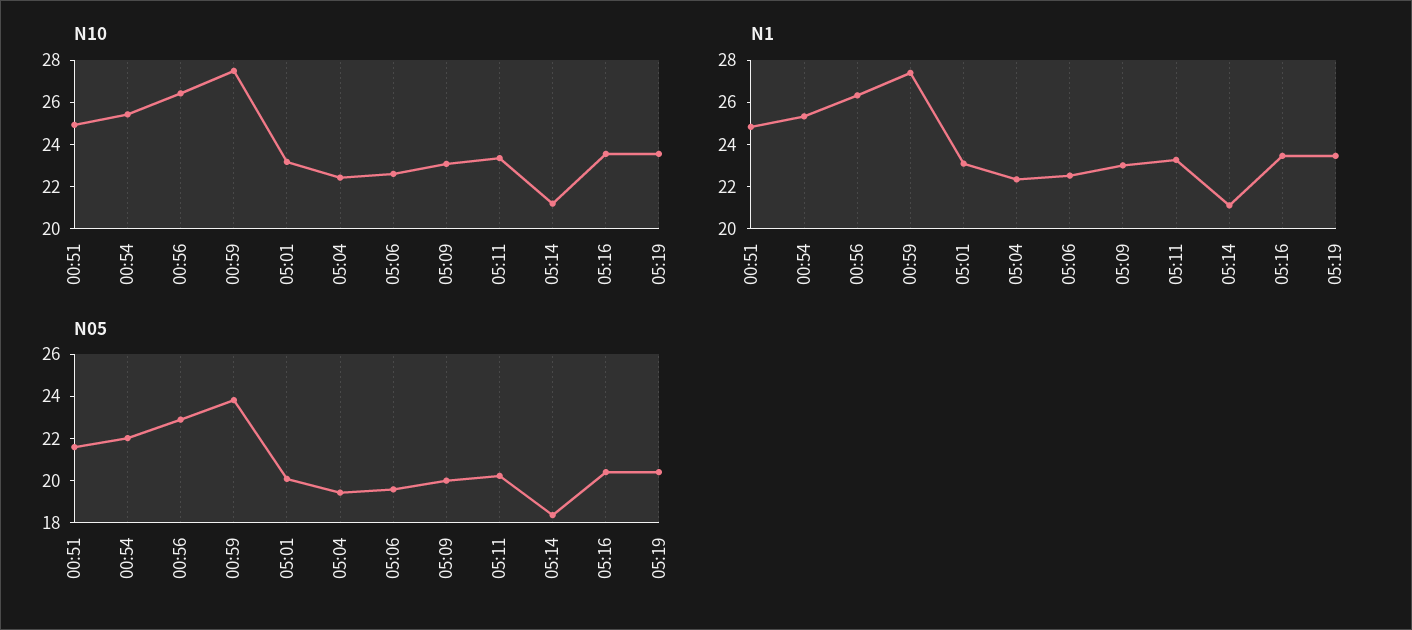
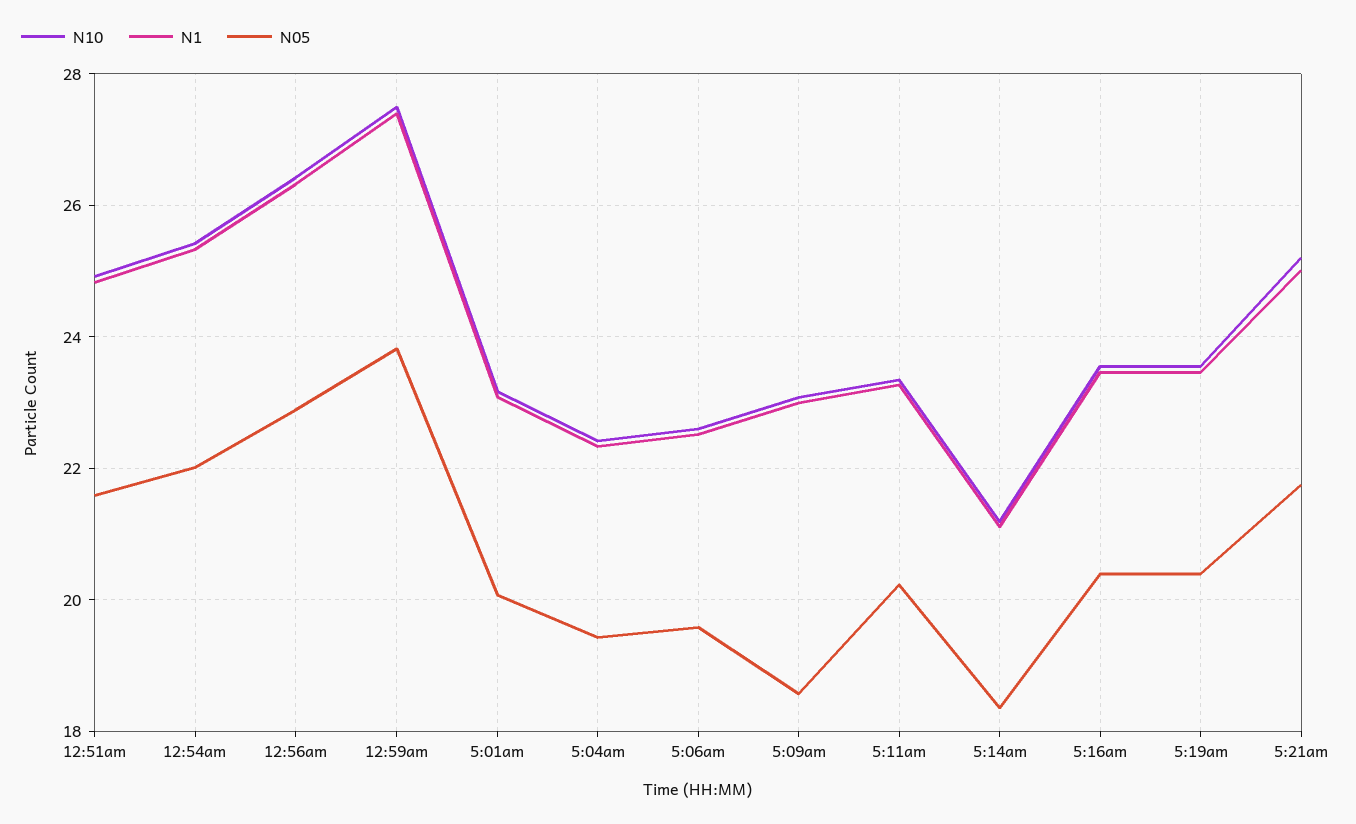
N05, 05:09: 20 -> 18.6
N10, 5:21am: none -> 25.2
N1, 5:21am: none -> 25
N05, 5:21am: none -> 21.8

